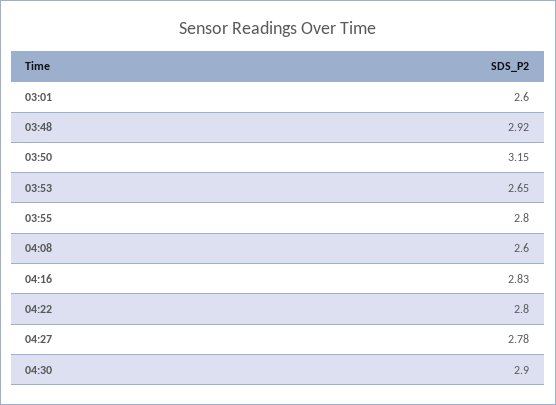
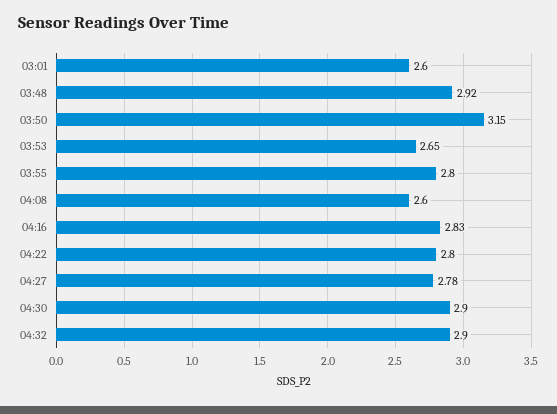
04:32: none -> 2.9

